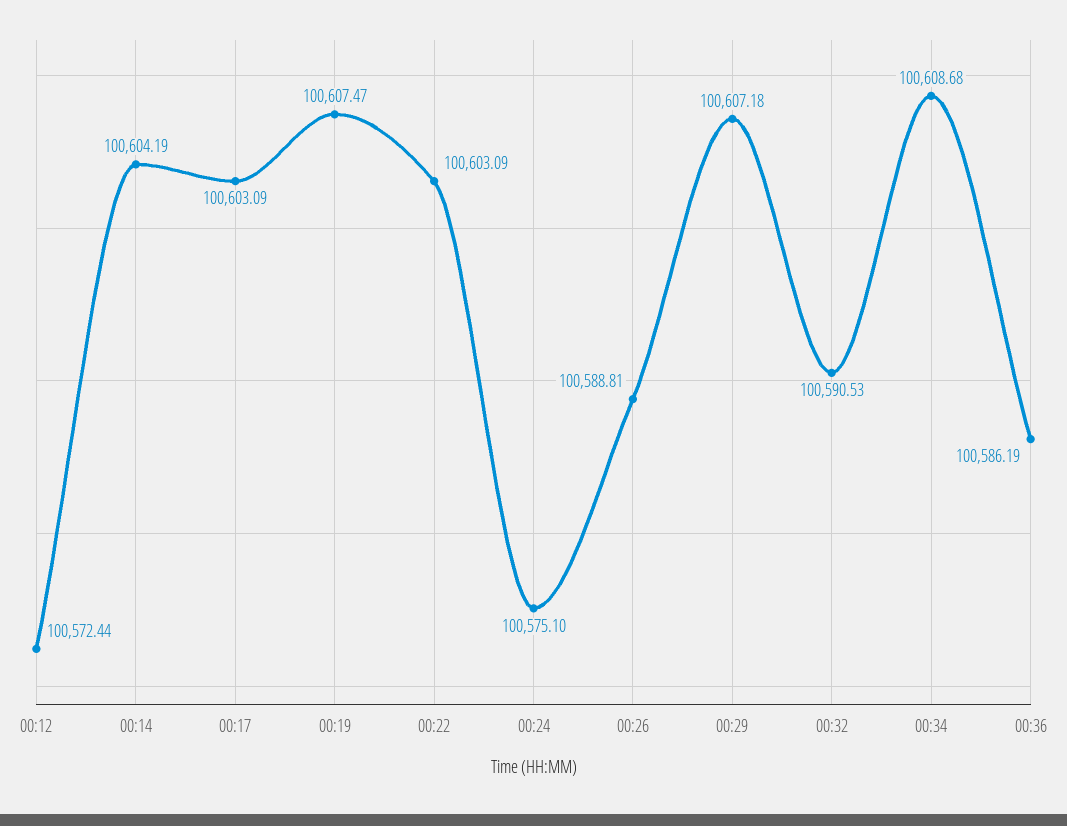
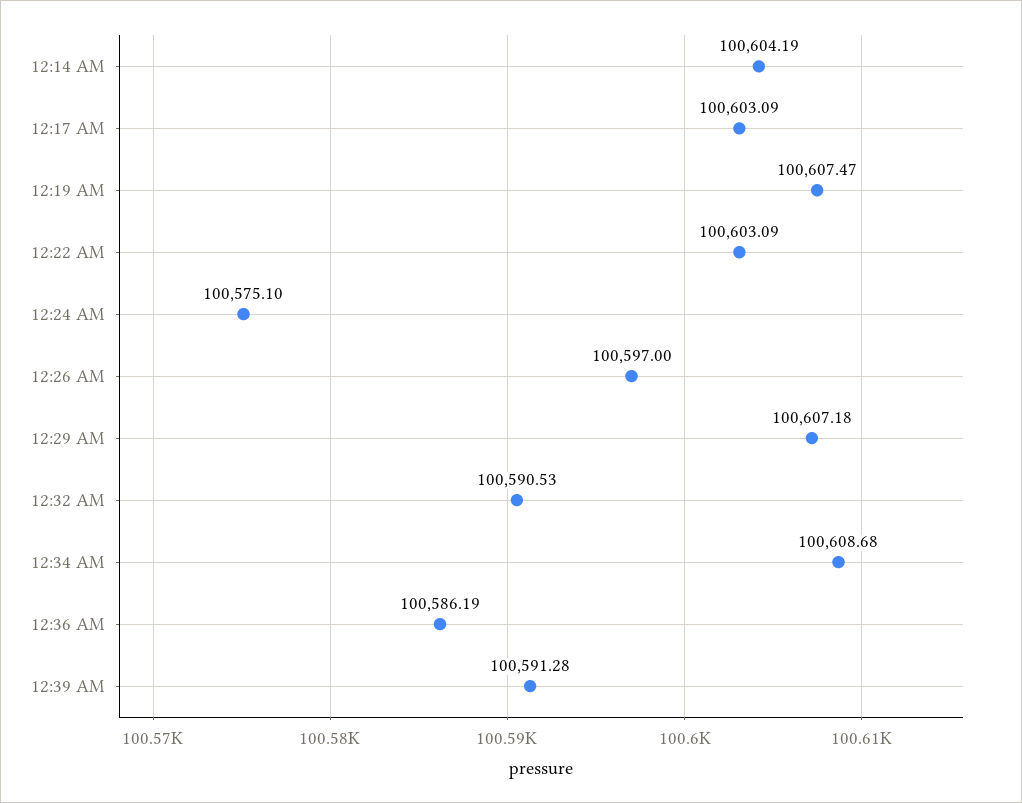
00:12: 100572.44 -> none
00:26: 100588.81 -> 100597
12:39 AM: none -> 100591.28

